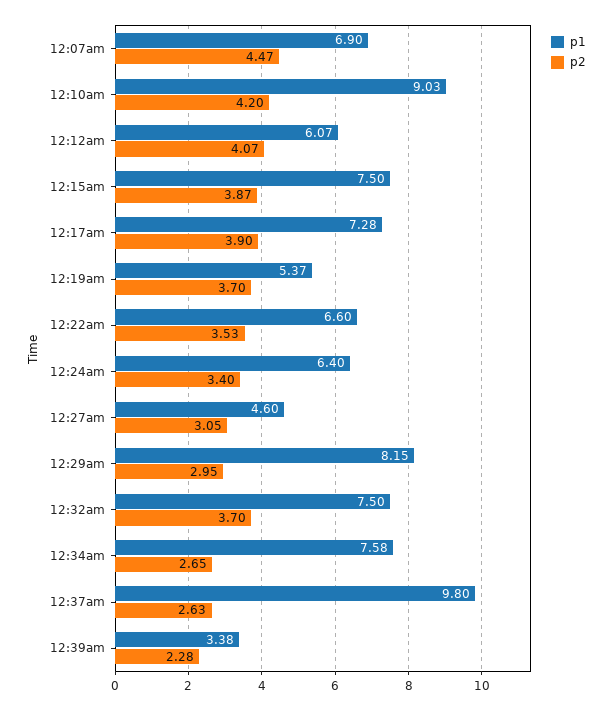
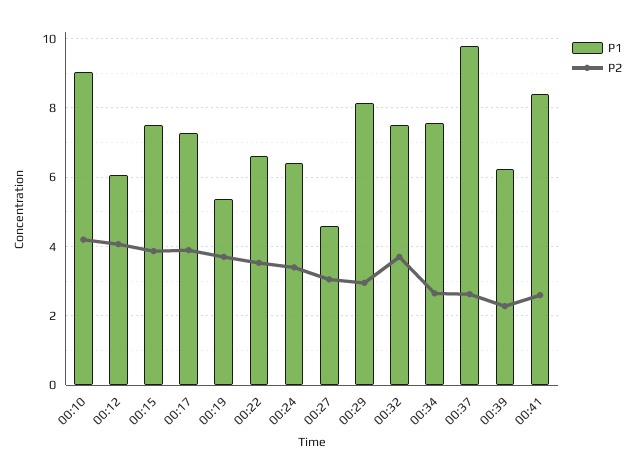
p1, 12:07am: 6.9 -> none
p2, 12:07am: 4.47 -> none
p1, 12:39am: 3.38 -> 6.2
p1, 00:41: none -> 8.4
p2, 00:41: none -> 2.6

